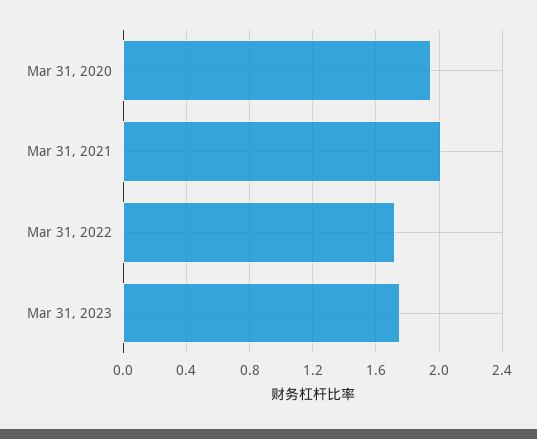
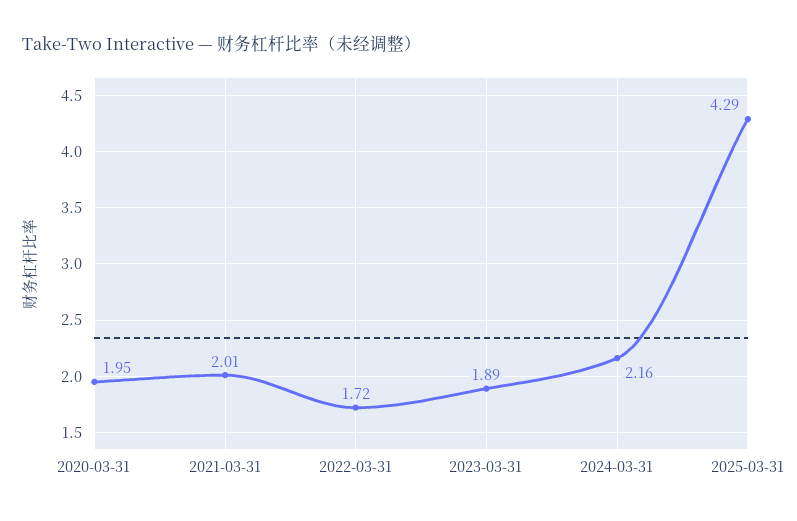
Mar 31, 2023: 1.75 -> 1.89
2024-03-31: none -> 2.16
2025-03-31: none -> 4.29

